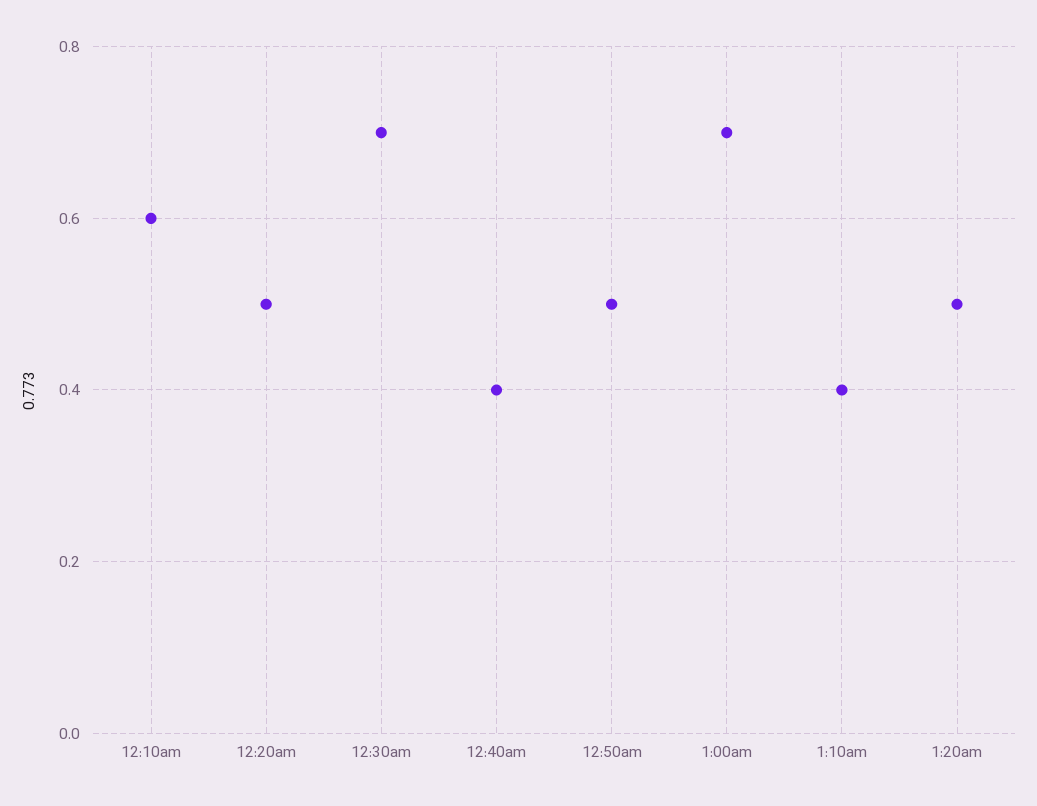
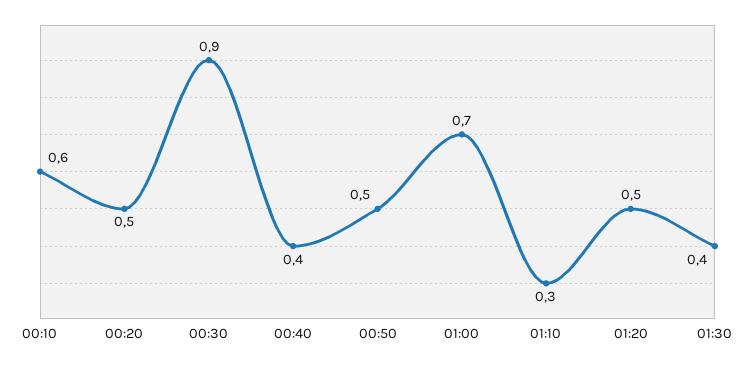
12:30am: 0.7 -> 0.9
1:10am: 0.4 -> 0.3
01:30: none -> 0.4

